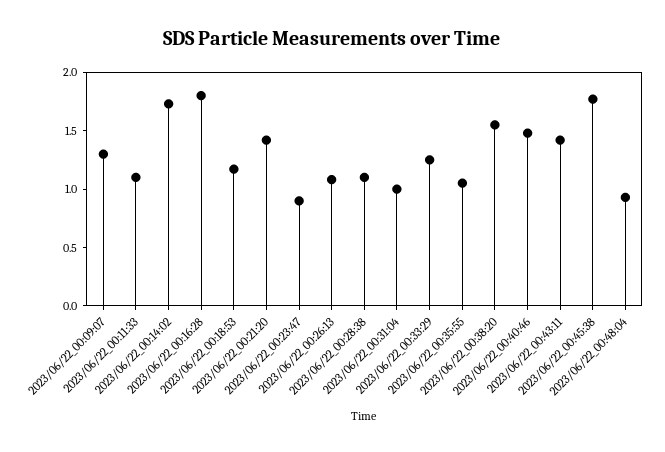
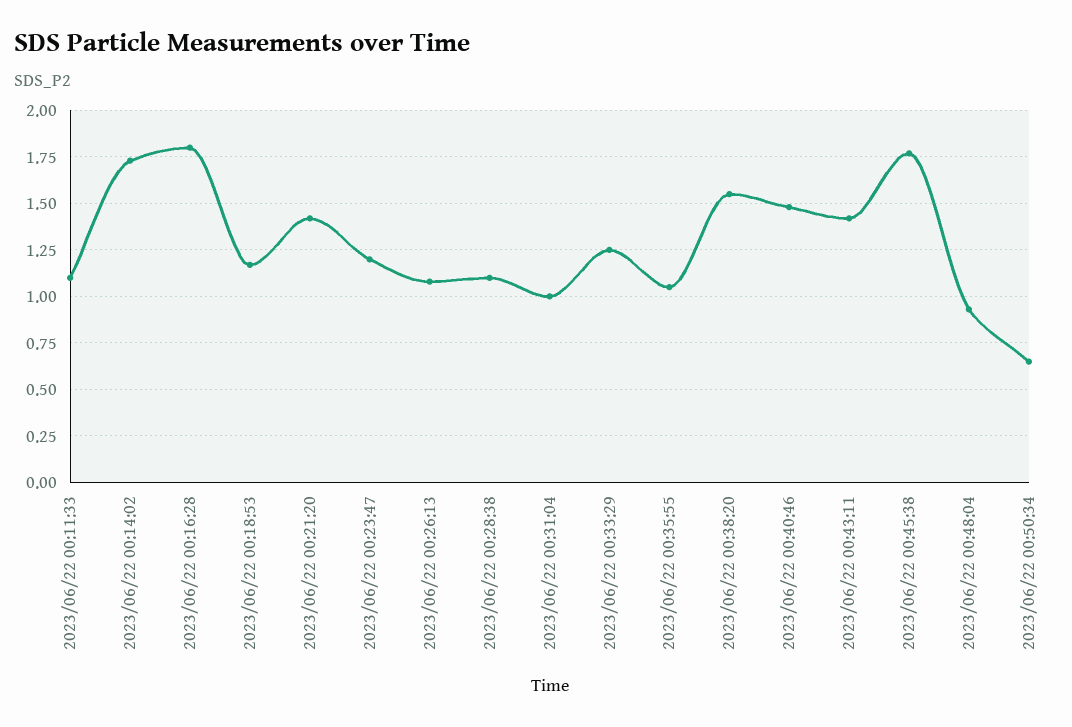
2023/06/22_00:09:07: 1.3 -> none
2023/06/22_00:23:47: 0.9 -> 1.2
2023/06/22 00:50:34: none -> 0.65

